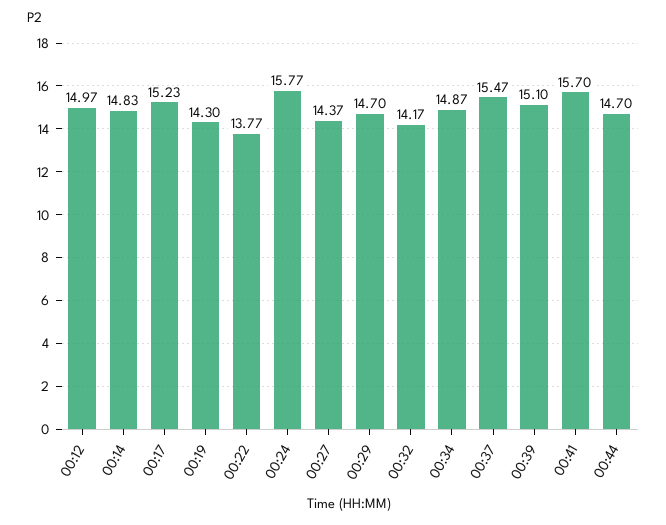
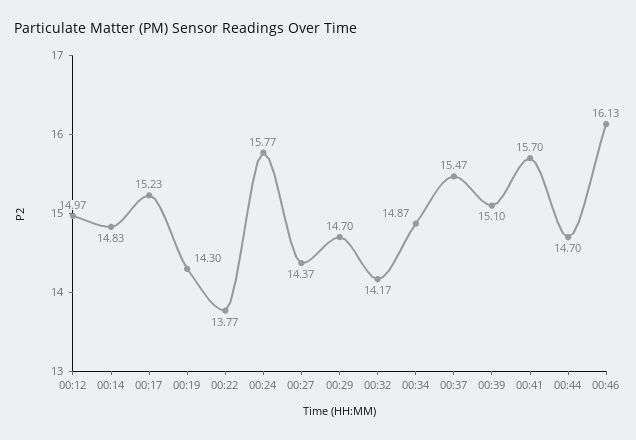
00:46: none -> 16.13

